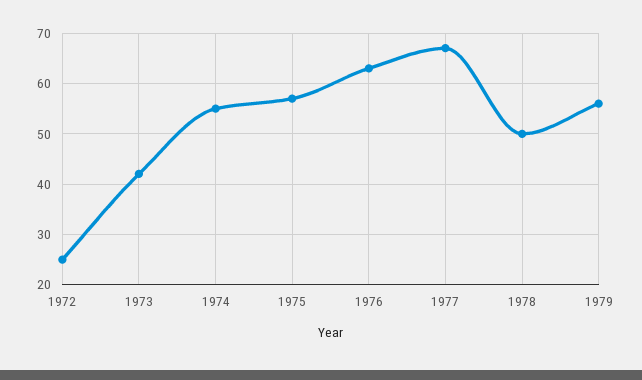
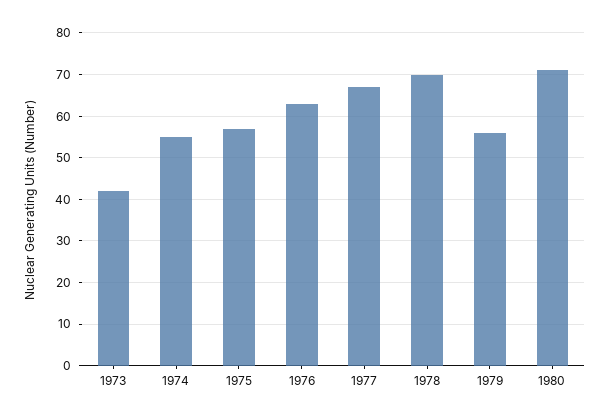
1972: 25 -> none
1978: 50 -> 70
1980: none -> 70

